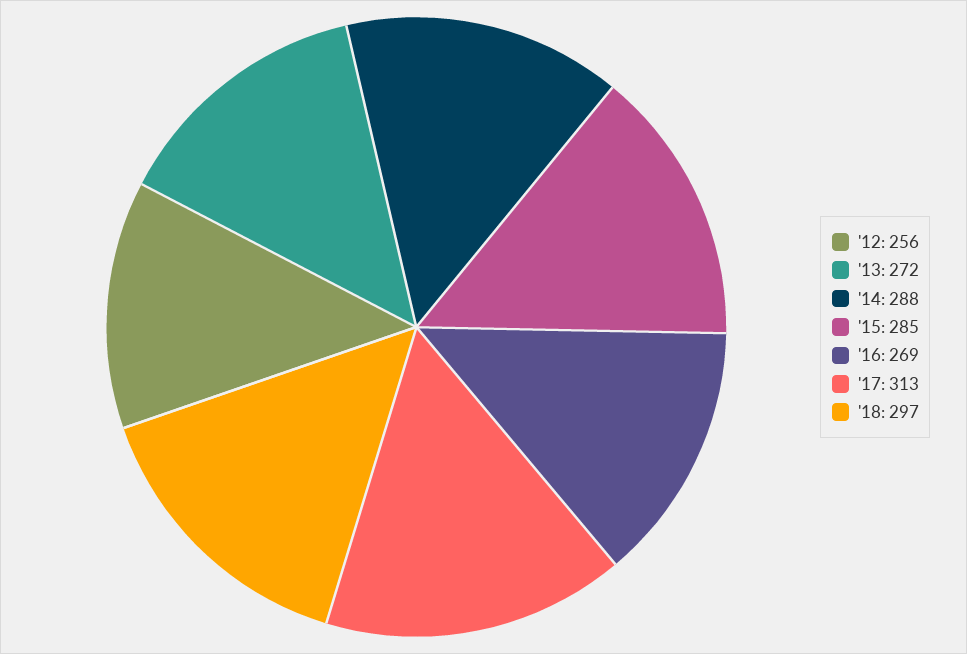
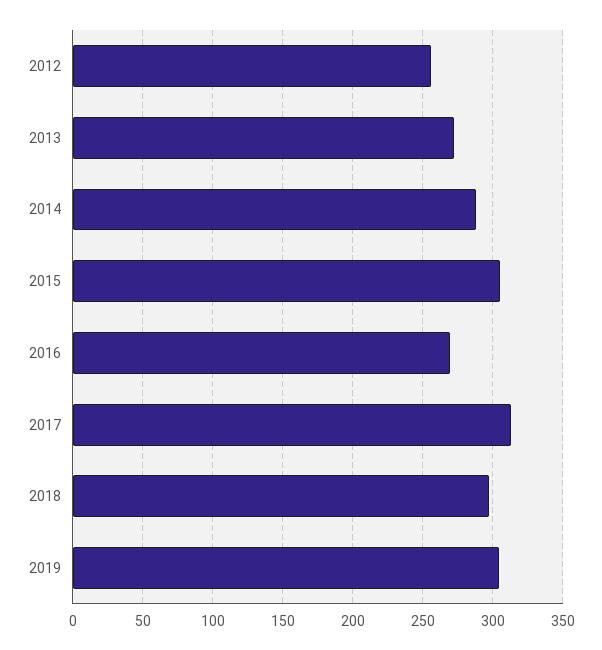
'15: 285 -> 305
2019: none -> 305

